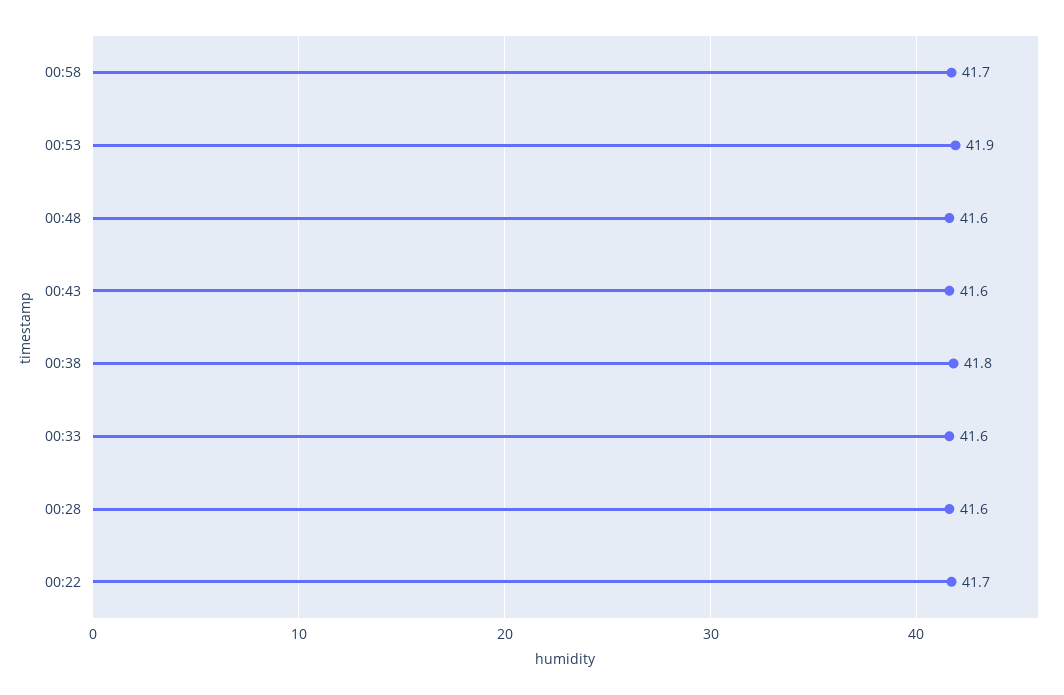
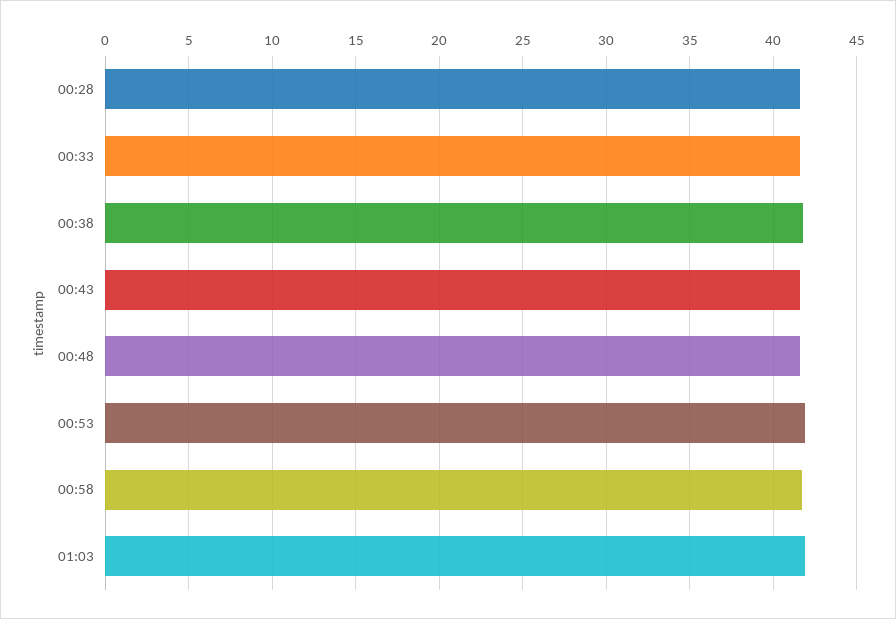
00:22: 41.7 -> none
01:03: none -> 42

